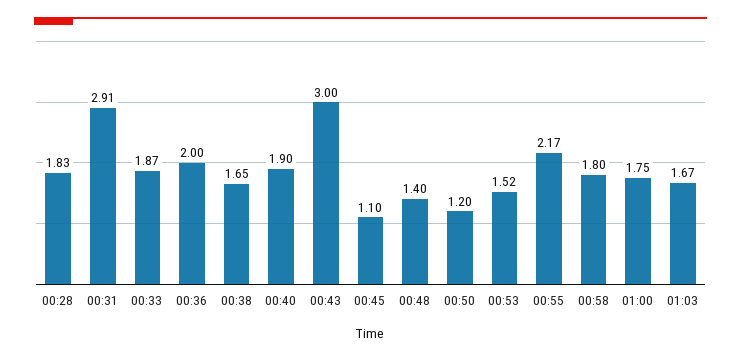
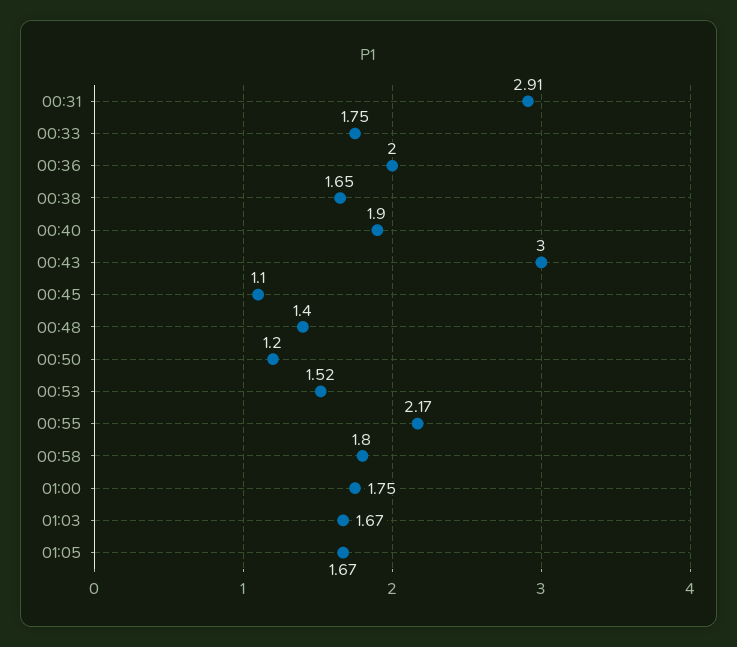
00:28: 1.83 -> none
00:33: 1.87 -> 1.75
01:05: none -> 1.67

